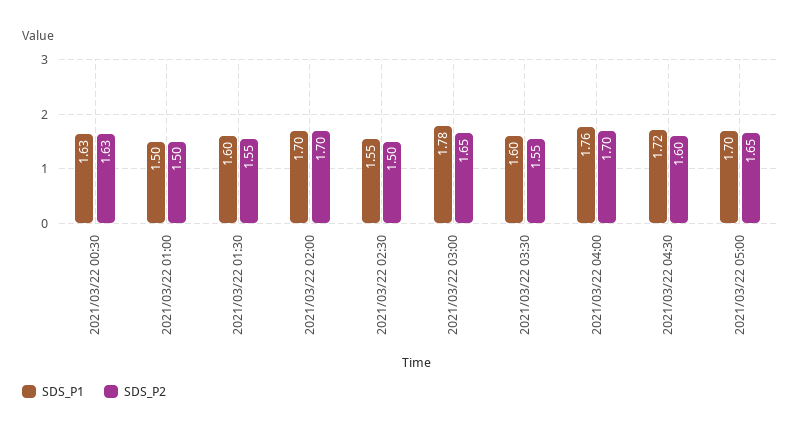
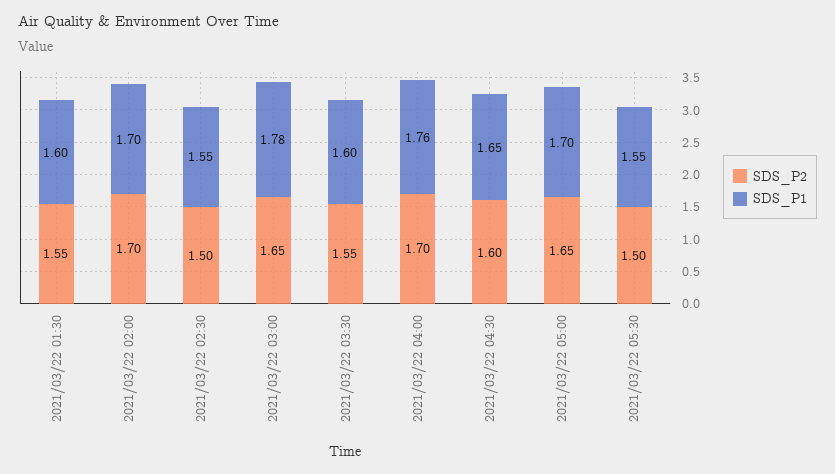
SDS_P1, 2021/03/22 00:30: 1.63 -> none
SDS_P2, 2021/03/22 00:30: 1.63 -> none
SDS_P1, 2021/03/22 01:00: 1.5 -> none
SDS_P2, 2021/03/22 01:00: 1.5 -> none
SDS_P1, 2021/03/22 04:30: 1.72 -> 1.65
SDS_P2, 2021/03/22 05:30: none -> 1.5
SDS_P1, 2021/03/22 05:30: none -> 1.55

